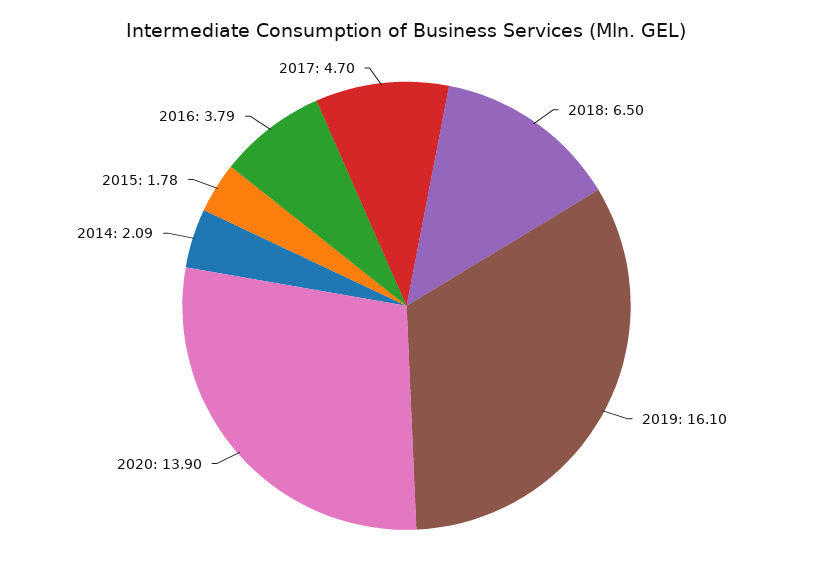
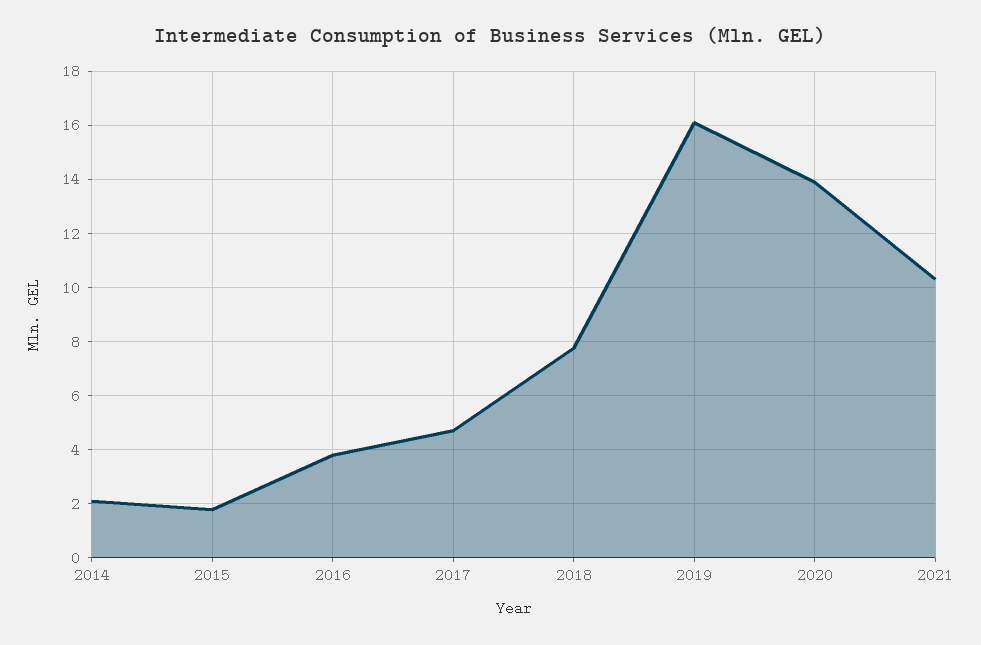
2018: 6.5 -> 7.75
2021: none -> 10.25

